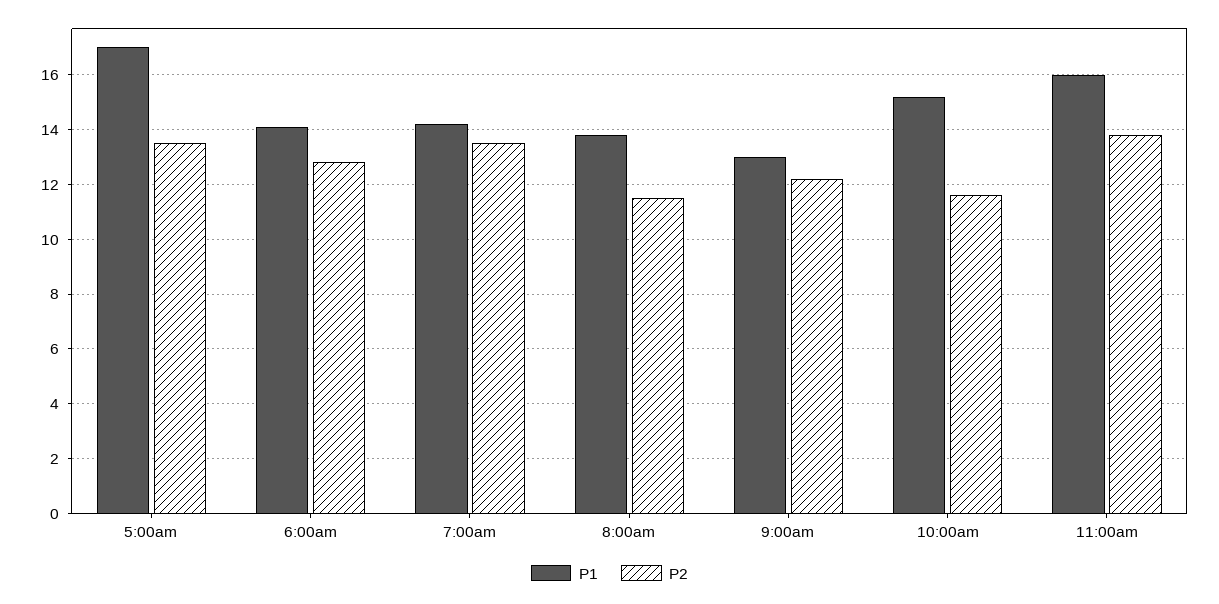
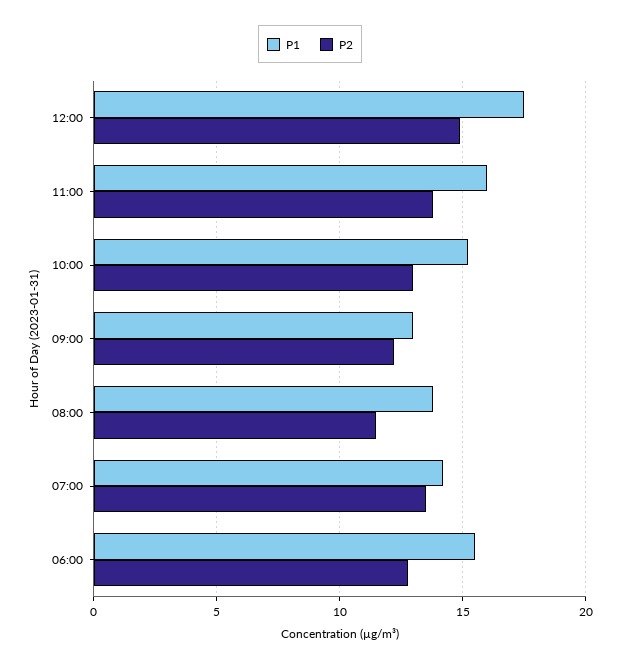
P1, 5:00am: 17 -> none
P2, 5:00am: 13.5 -> none
P1, 6:00am: 14 -> 15.5
P2, 10:00am: 11.5 -> 13
P1, 12:00: none -> 17.5
P2, 12:00: none -> 15

